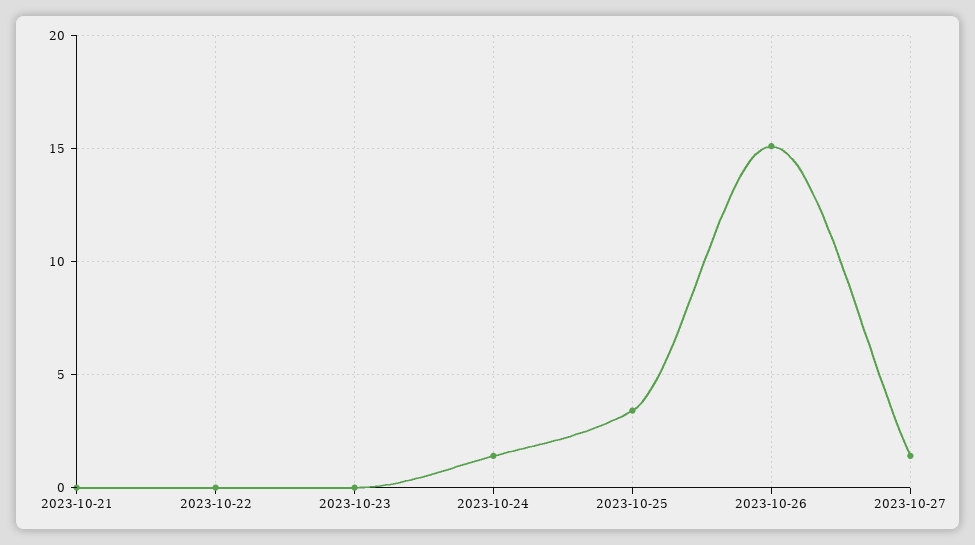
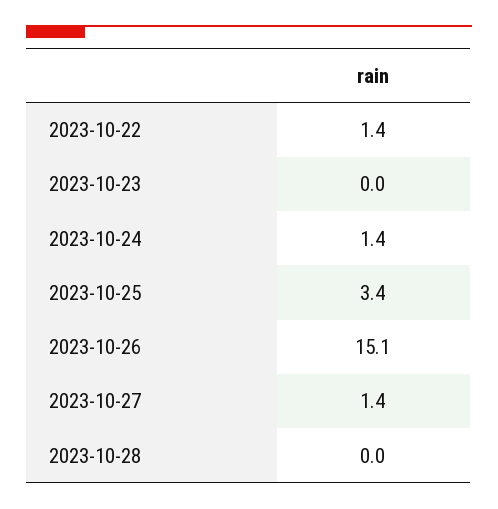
2023-10-21: 0 -> none
2023-10-22: 0 -> 1.4
2023-10-28: none -> 0

